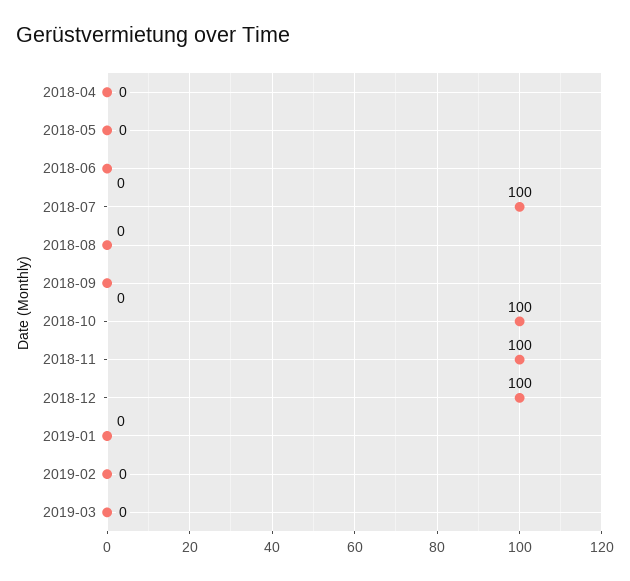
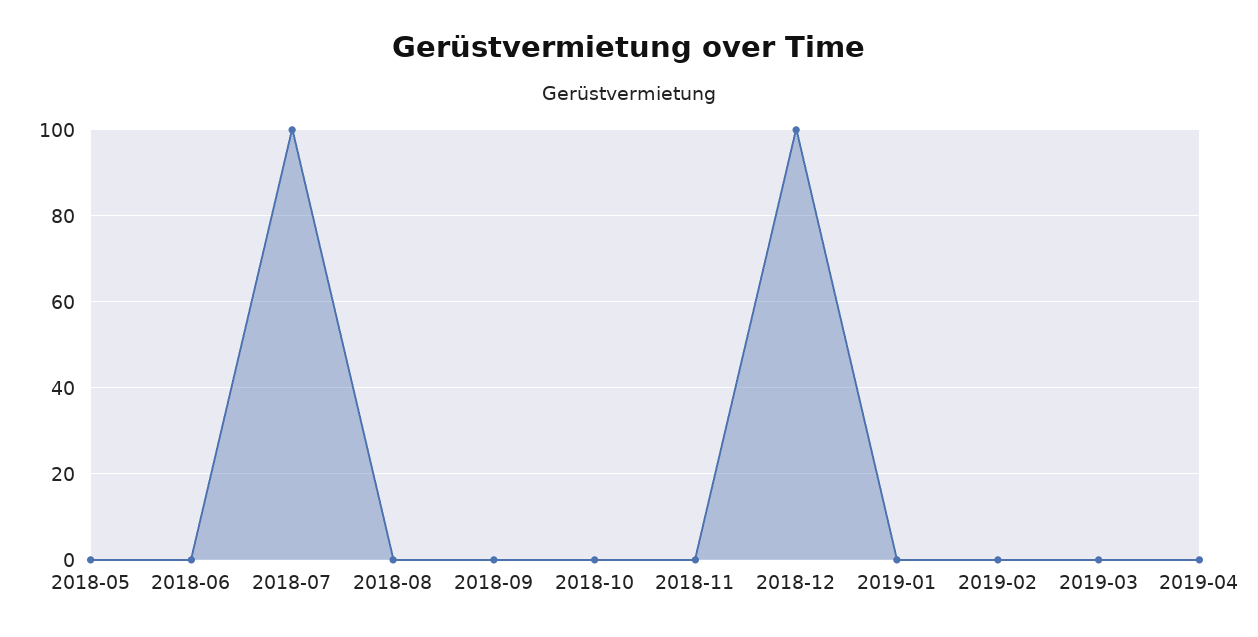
2018-04: 0 -> none
2018-10: 100 -> 0
2018-11: 100 -> 0
2019-04: none -> 0

